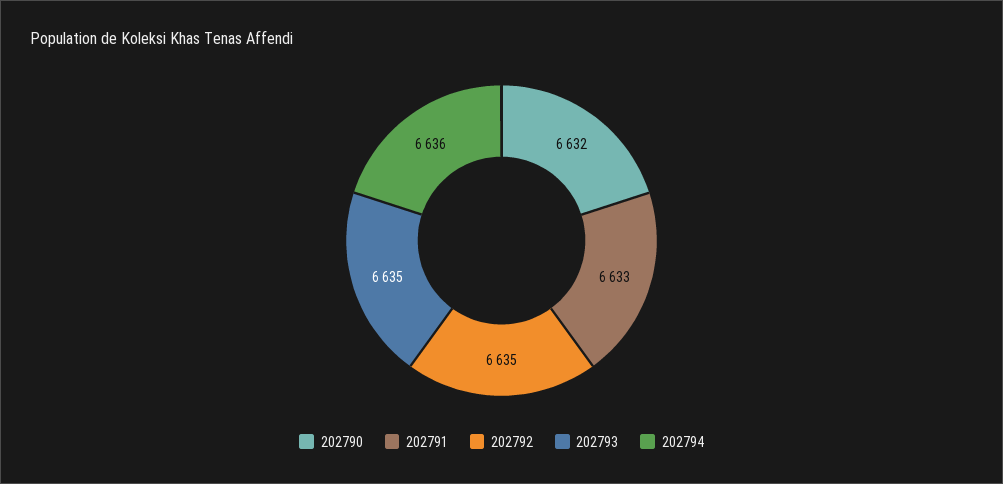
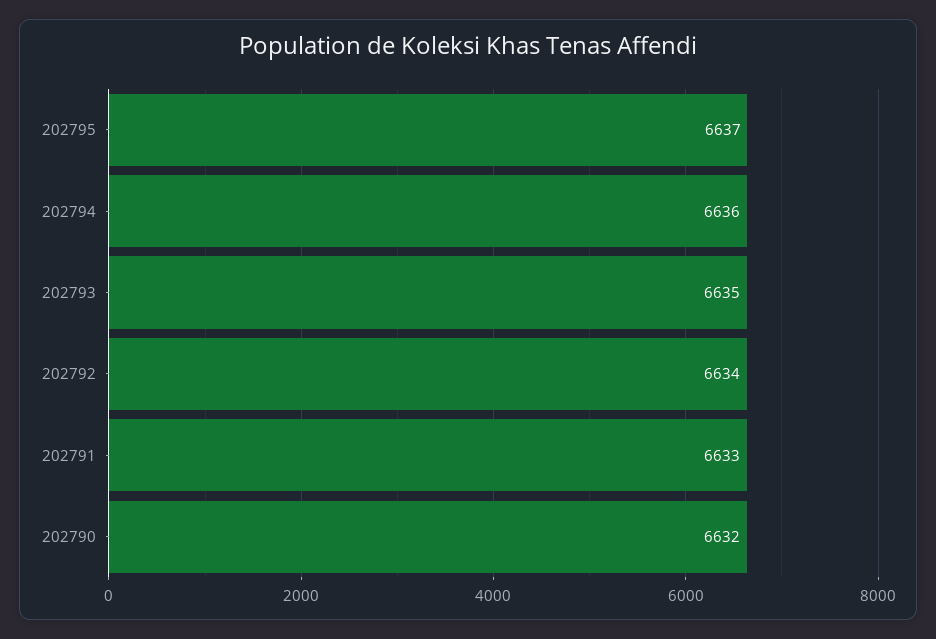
202792: 6635 -> 6634
202795: none -> 6637

